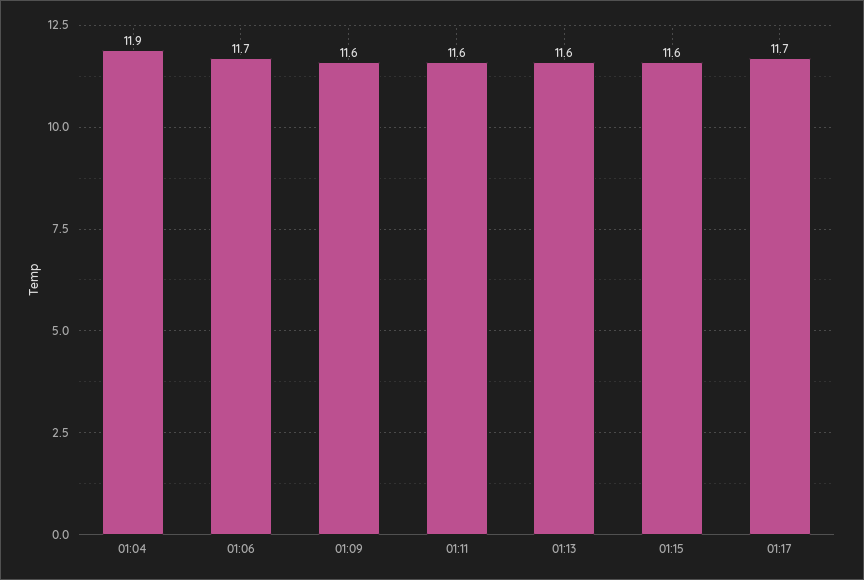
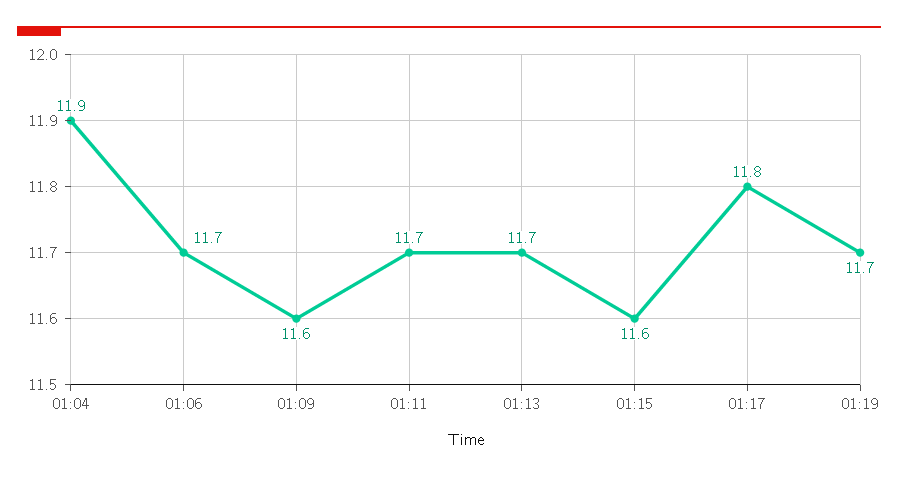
01:11: 11.6 -> 11.7
01:13: 11.6 -> 11.7
01:17: 11.7 -> 11.8
01:19: none -> 11.7

